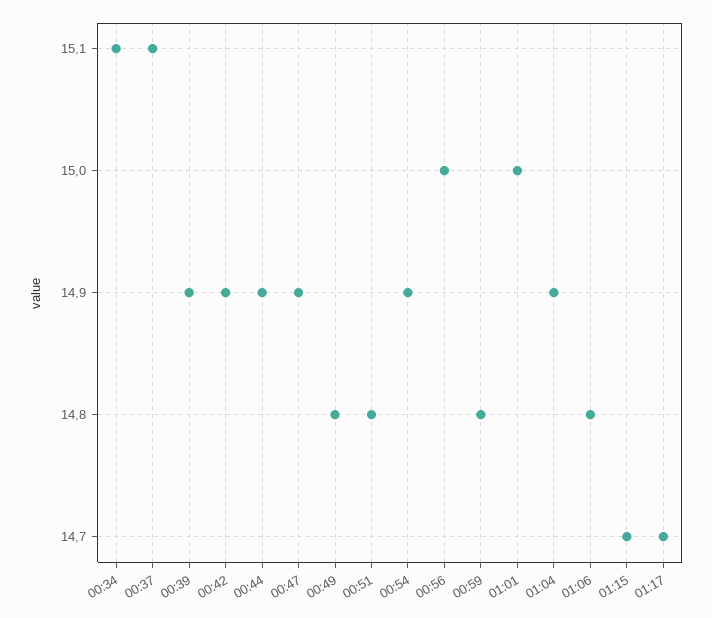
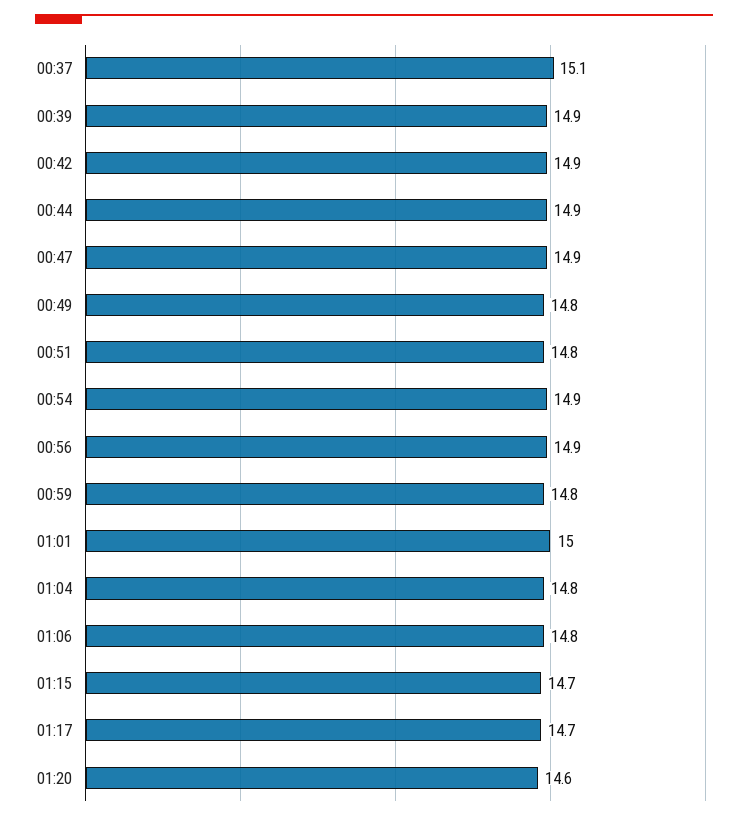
00:34: 15.1 -> none
00:56: 15 -> 14.9
01:04: 14.9 -> 14.8
01:20: none -> 14.6

